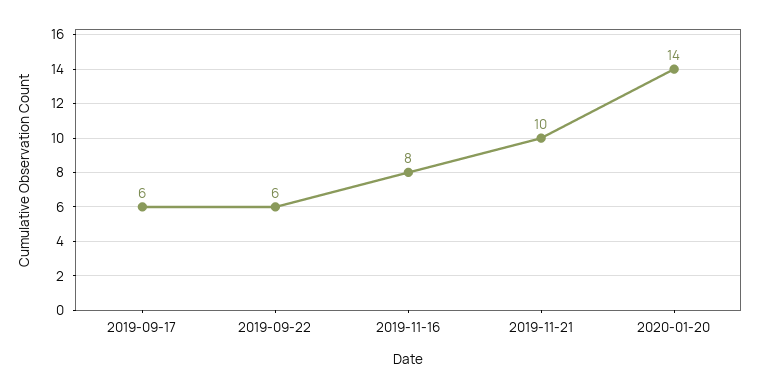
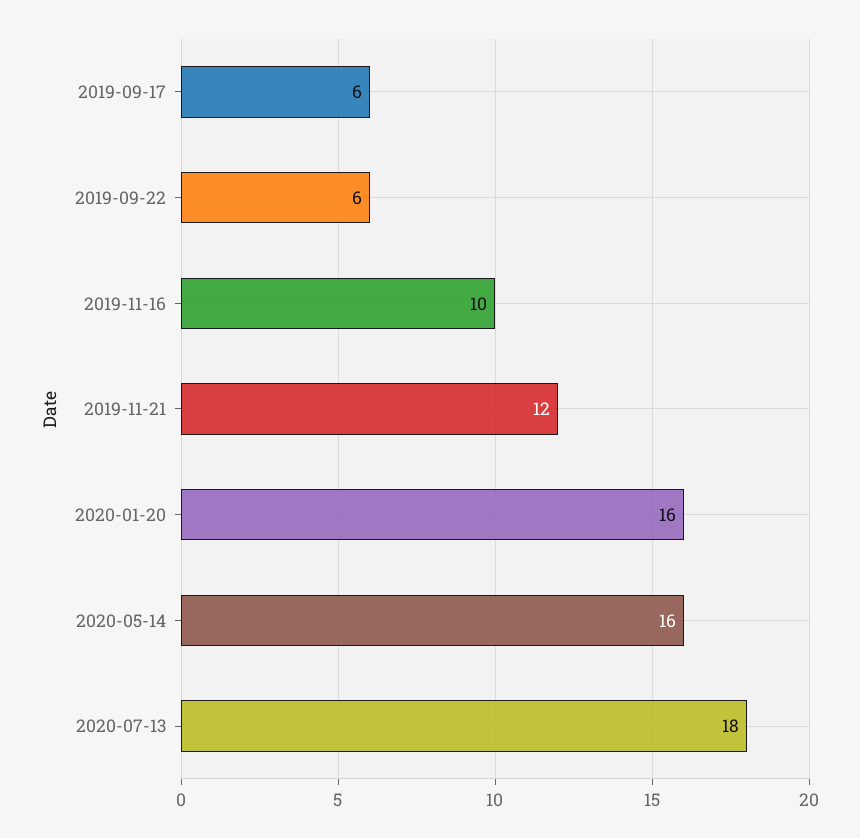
2019-11-16: 8 -> 10
2019-11-21: 10 -> 12
2020-01-20: 14 -> 16
2020-05-14: none -> 16
2020-07-13: none -> 18

